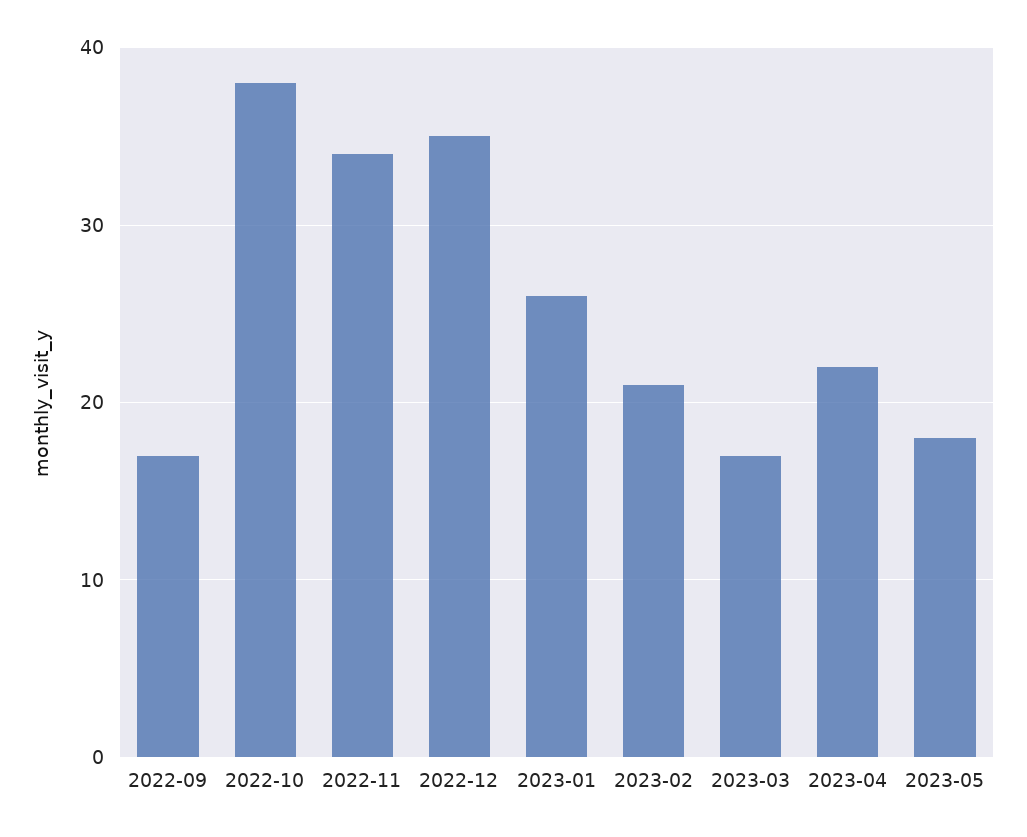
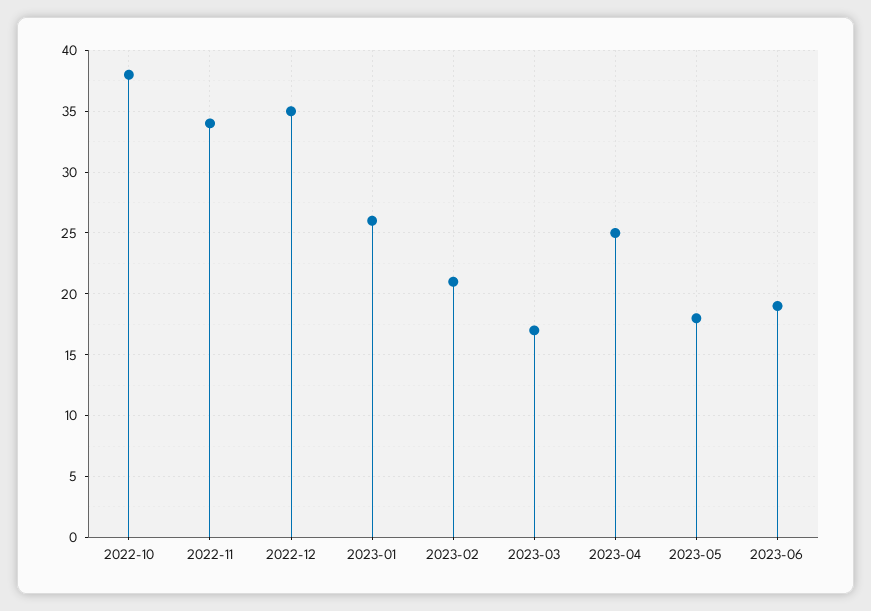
2022-09: 17 -> none
2023-04: 22 -> 25
2023-06: none -> 19

